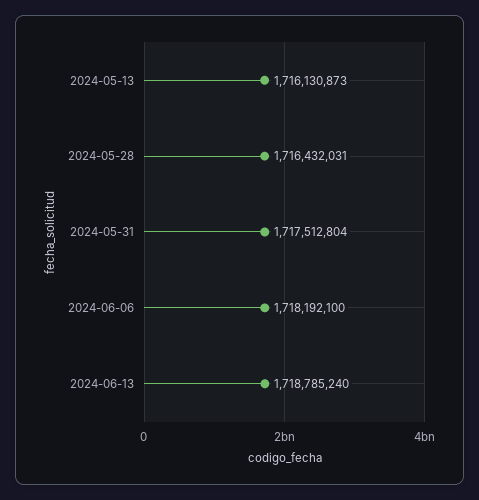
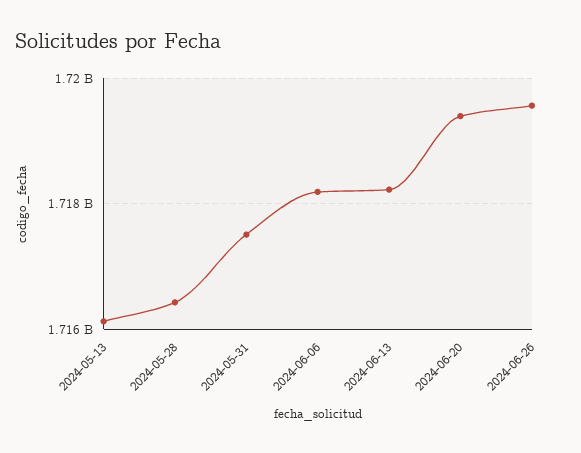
2024-06-13: 1718785240 -> 1718200000
2024-06-20: none -> 1719400000
2024-06-26: none -> 1719600000

